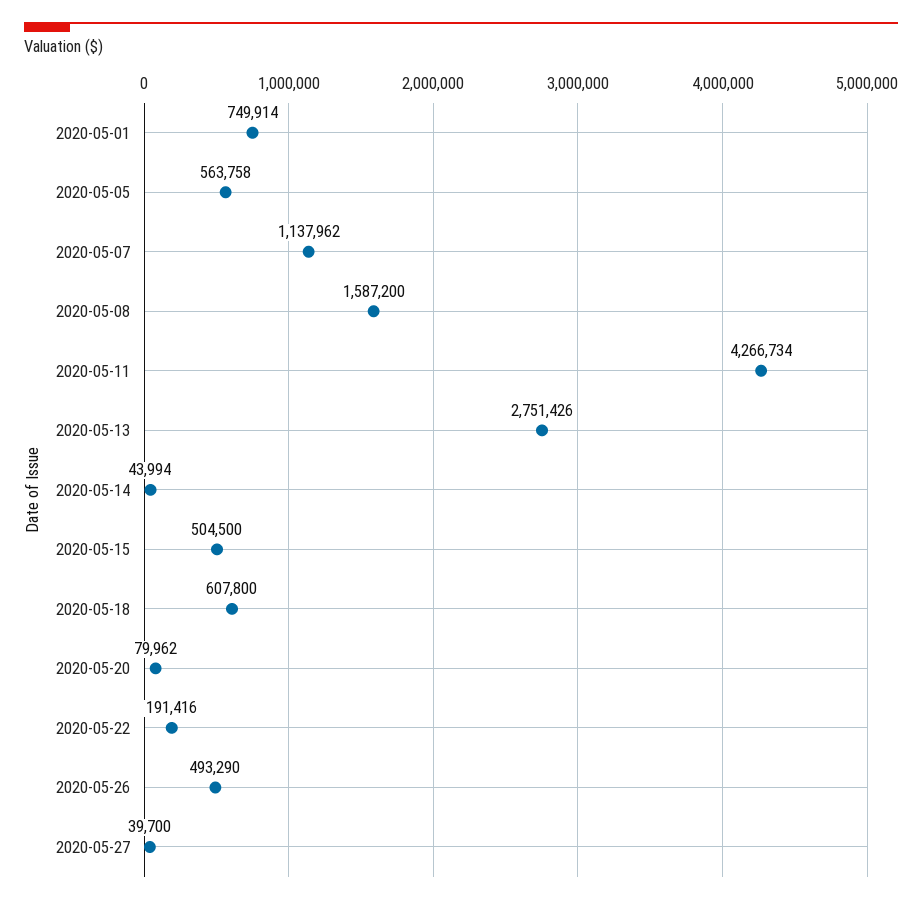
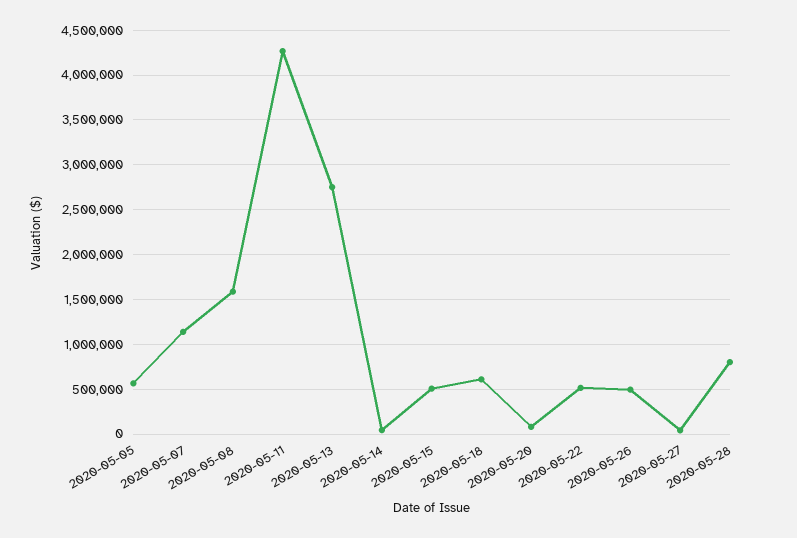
2020-05-01: 749914 -> none
2020-05-22: 191416 -> 500000
2020-05-28: none -> 800000

